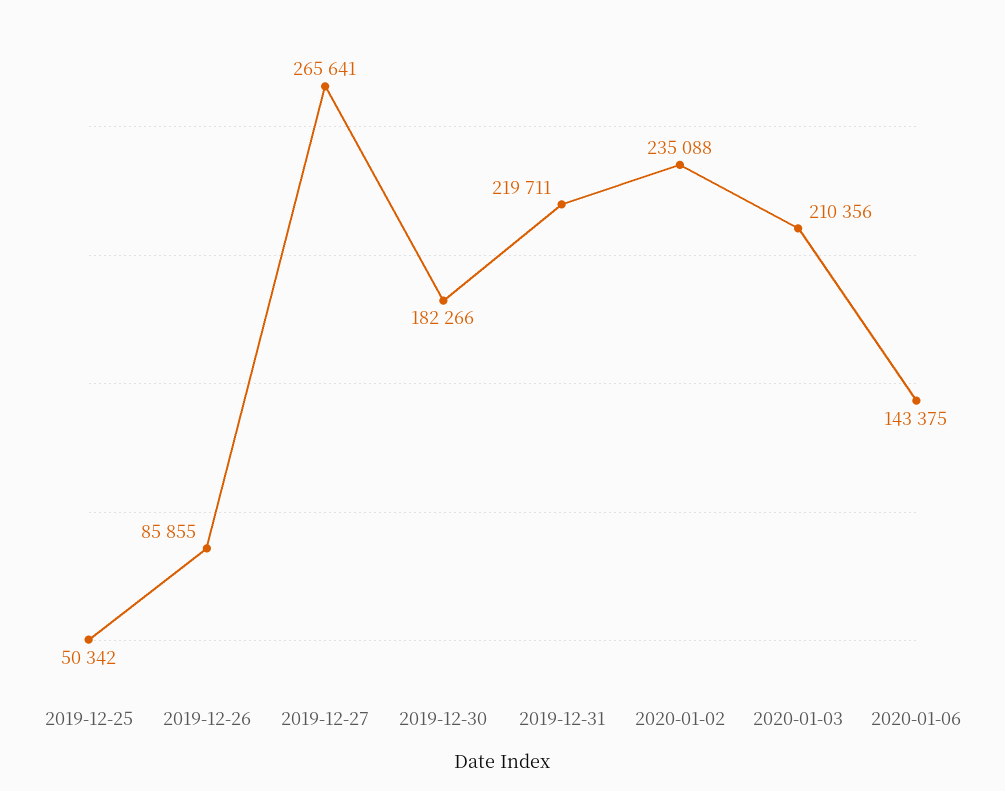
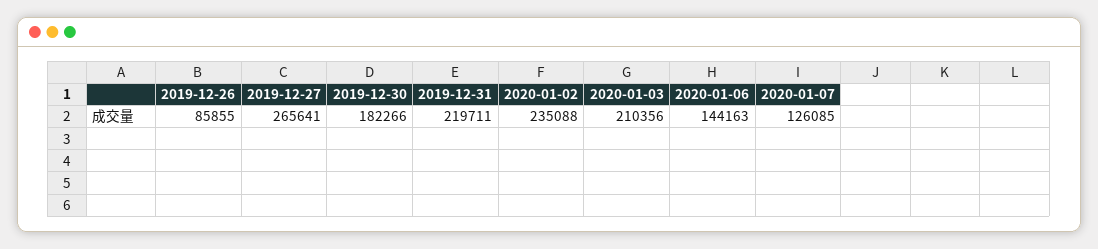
2019-12-25: 50342 -> none
2020-01-06: 143375 -> 144163
2020-01-07: none -> 126085

